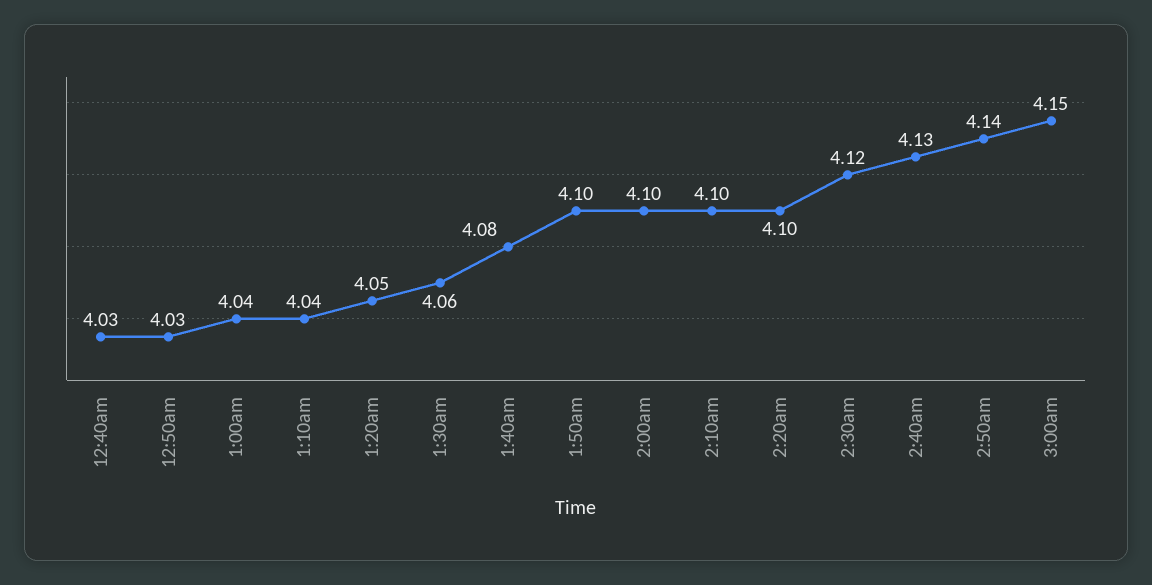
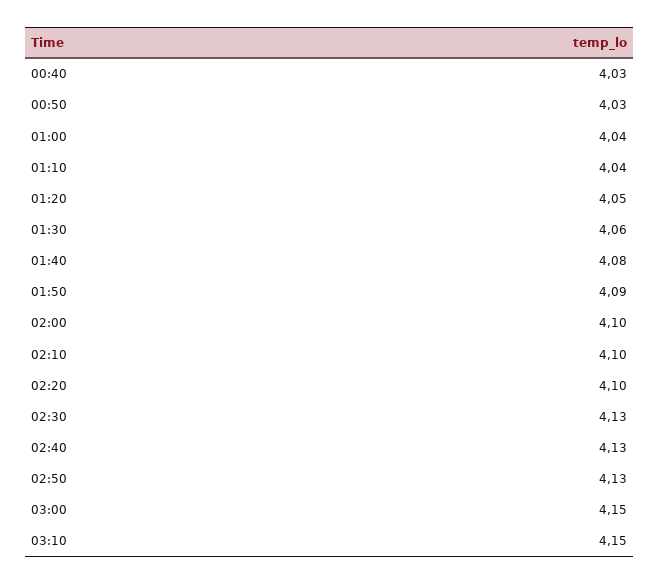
1:50am: 4.1 -> 4.09
2:30am: 4.12 -> 4.13
2:50am: 4.14 -> 4.13
03:10: none -> 4.15

